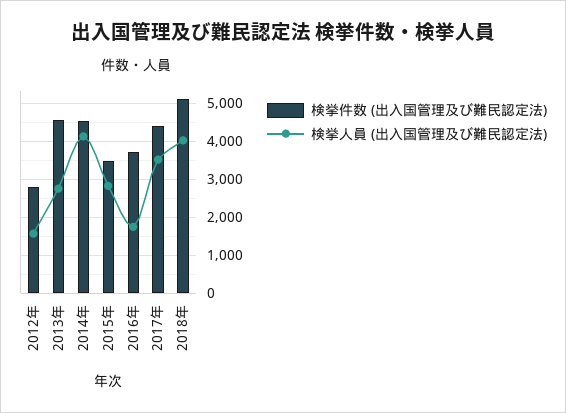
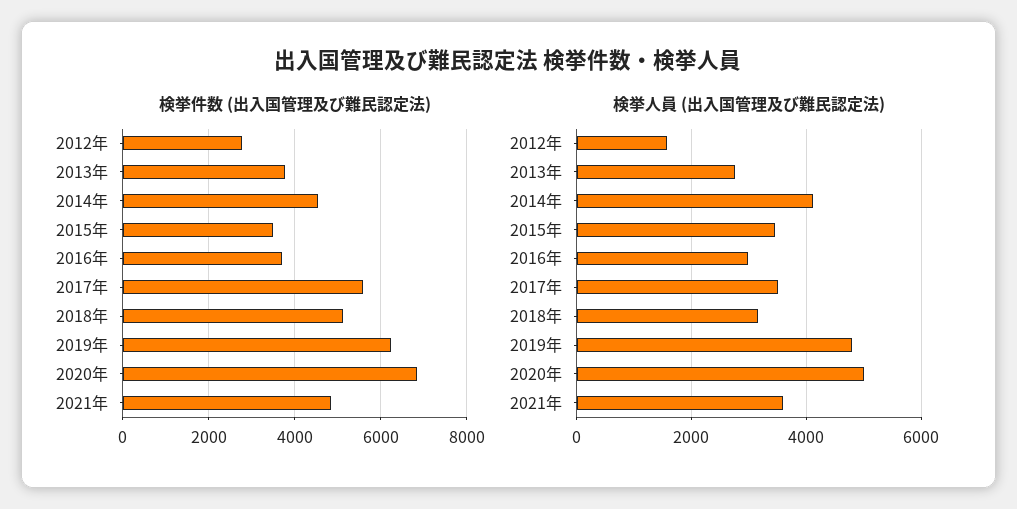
検挙件数 (出入国管理及び難民認定法), 2013年: 4600 -> 3800
検挙人員 (出入国管理及び難民認定法), 2015年: 2800 -> 3400
検挙人員 (出入国管理及び難民認定法), 2016年: 1800 -> 3000
検挙件数 (出入国管理及び難民認定法), 2017年: 4400 -> 5600
検挙人員 (出入国管理及び難民認定法), 2018年: 4000 -> 3200
検挙件数 (出入国管理及び難民認定法), 2019年: none -> 6200
検挙件数 (出入国管理及び難民認定法), 2020年: none -> 6800
検挙件数 (出入国管理及び難民認定法), 2021年: none -> 4800
検挙人員 (出入国管理及び難民認定法), 2019年: none -> 4800
検挙人員 (出入国管理及び難民認定法), 2020年: none -> 5000
検挙人員 (出入国管理及び難民認定法), 2021年: none -> 3600

